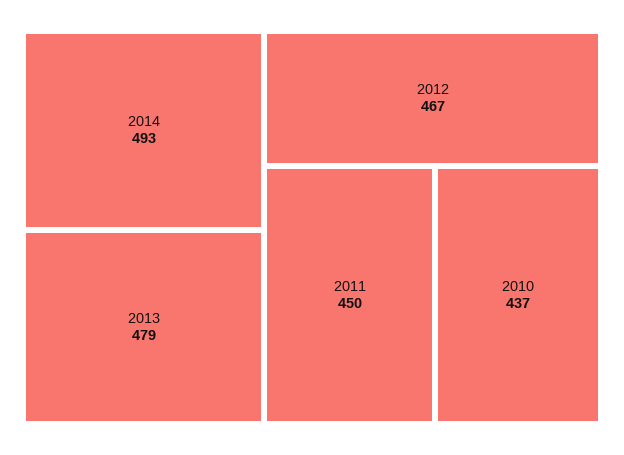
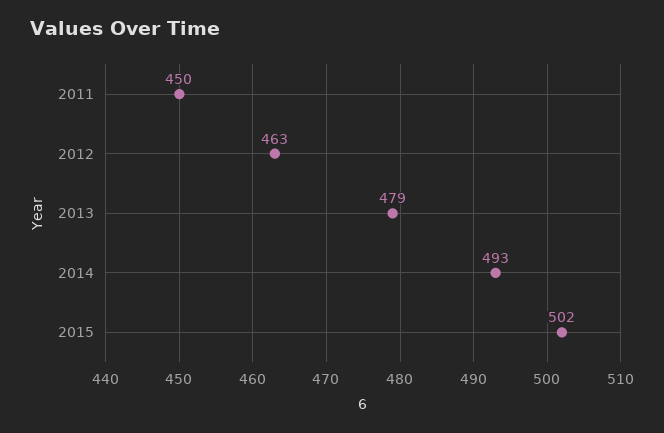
2012: 467 -> 463
2010: 437 -> none
2015: none -> 502

